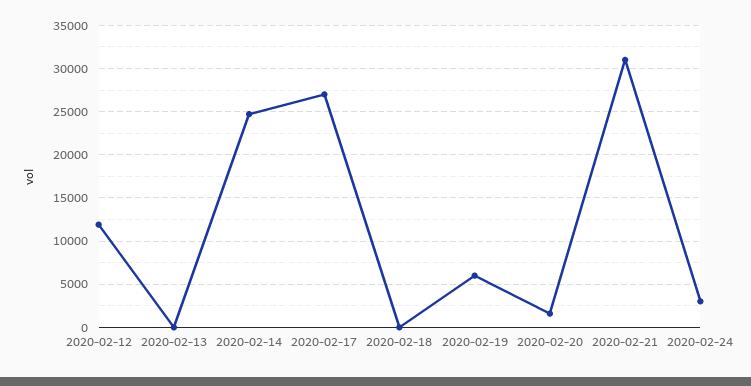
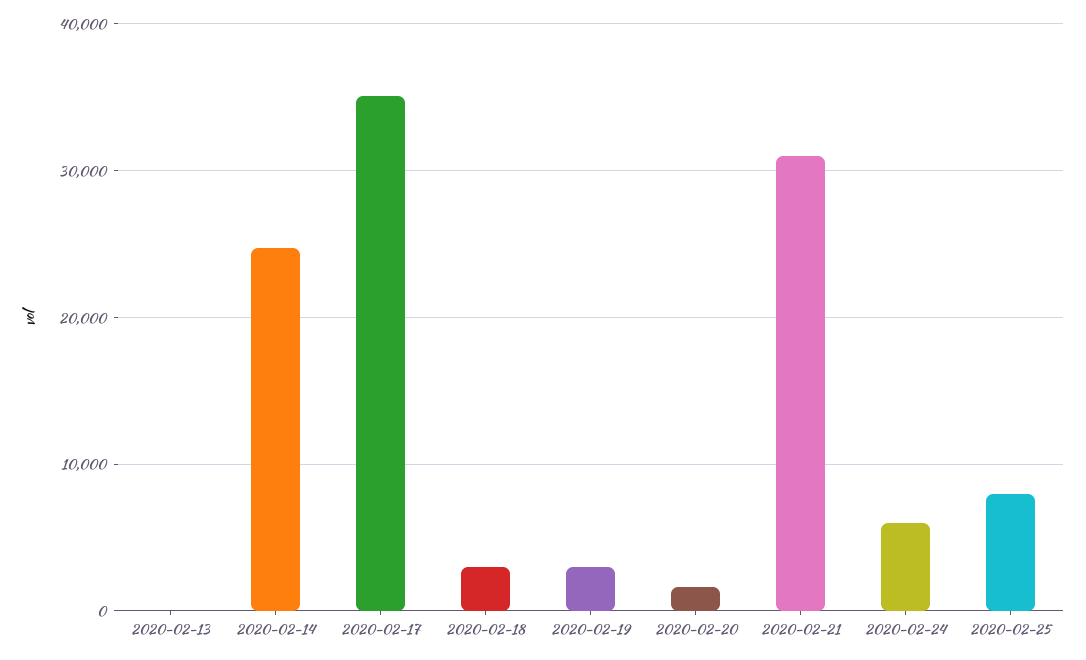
2020-02-12: 12000 -> none
2020-02-17: 27000 -> 35000
2020-02-18: 0 -> 3000
2020-02-19: 6000 -> 3000
2020-02-24: 3000 -> 6000
2020-02-25: none -> 8000

